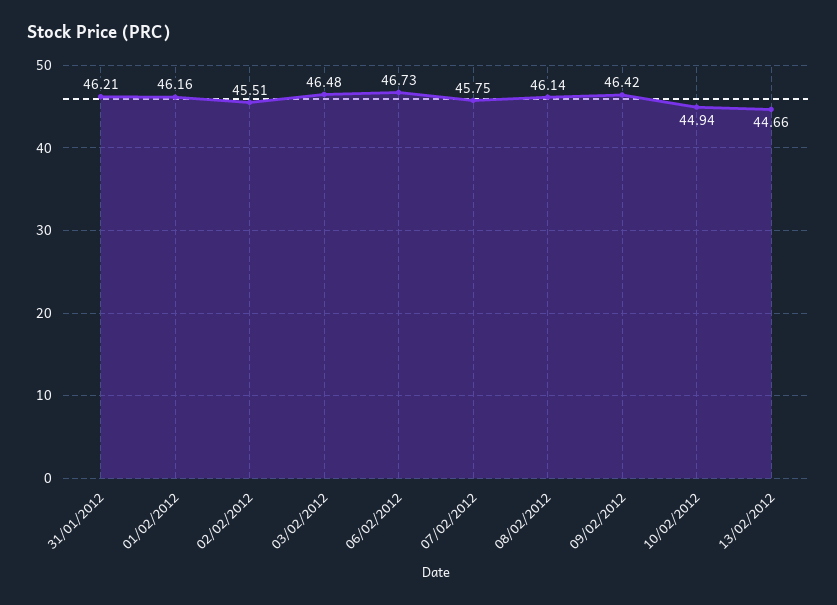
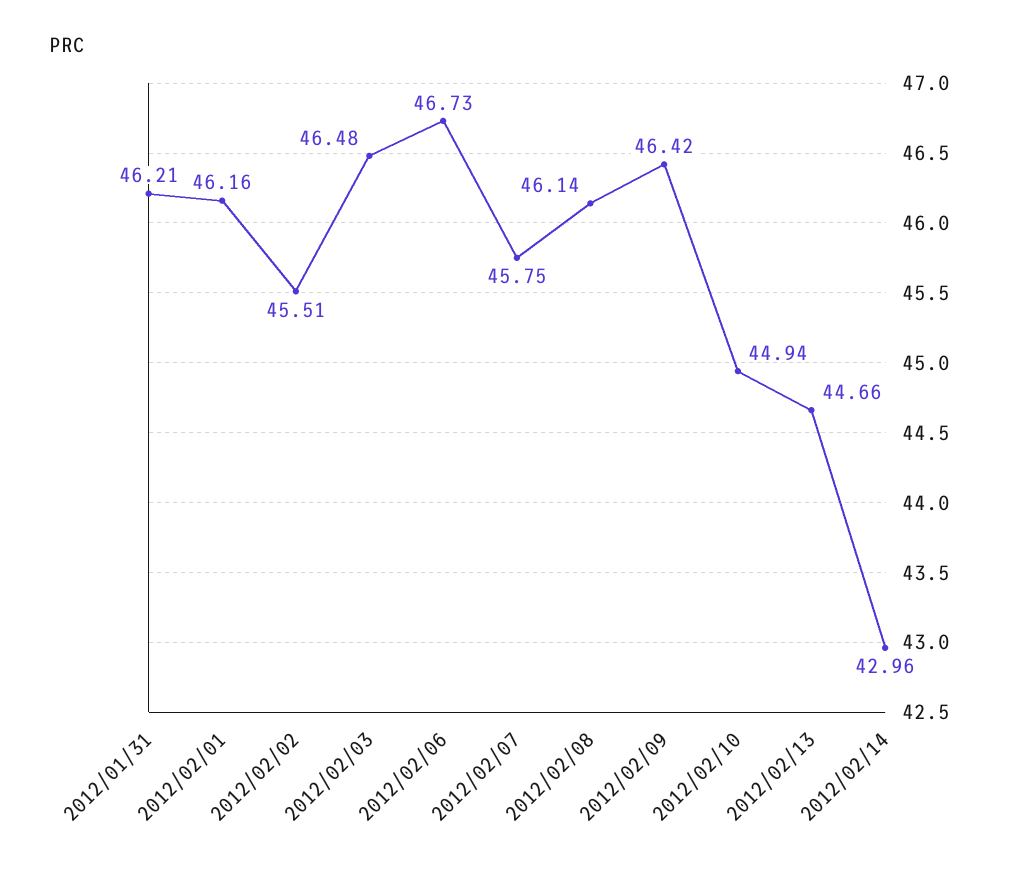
2012/02/14: none -> 42.96

